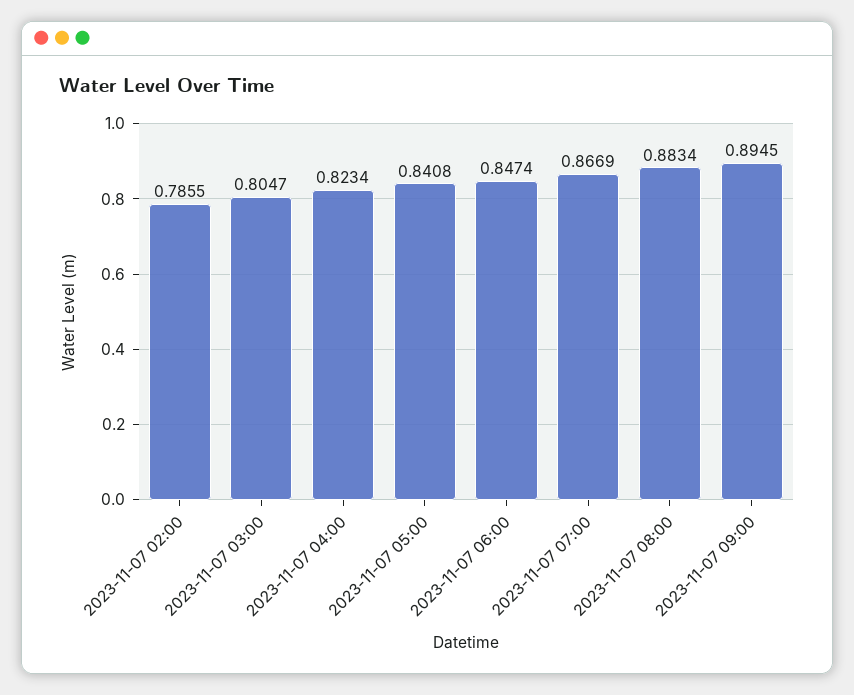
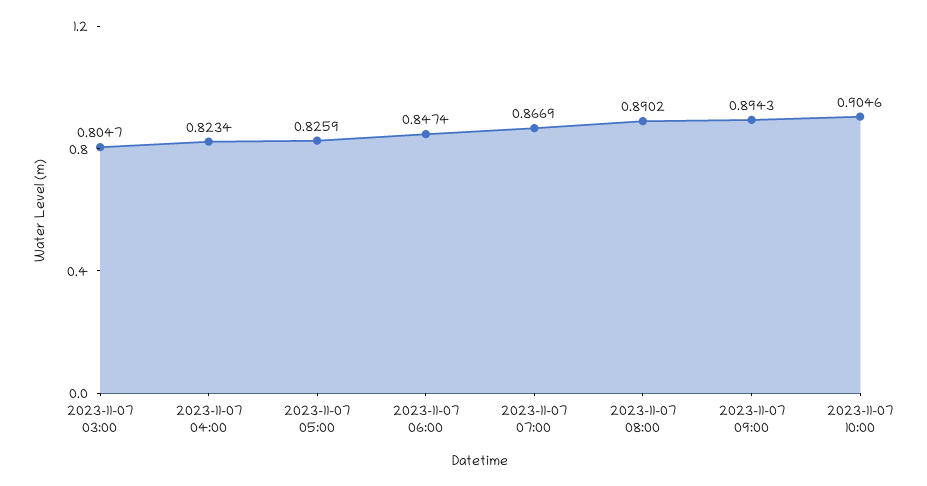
2023-11-07 02:00: 0.7855 -> none
2023-11-07 05:00: 0.8408 -> 0.8259
2023-11-07 08:00: 0.8834 -> 0.8902
2023-11-07 09:00: 0.8945 -> 0.8943
2023-11-07 10:00: none -> 0.9046

